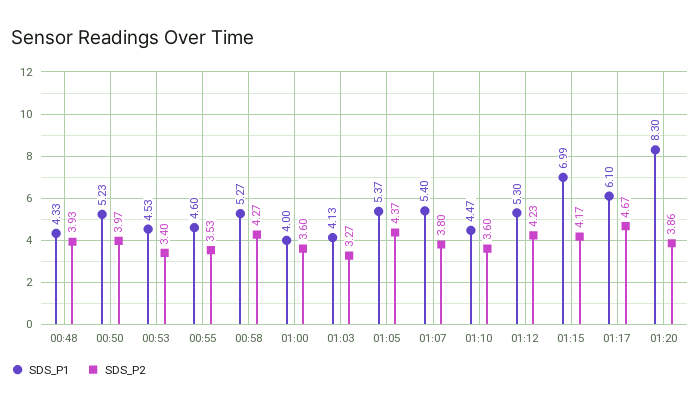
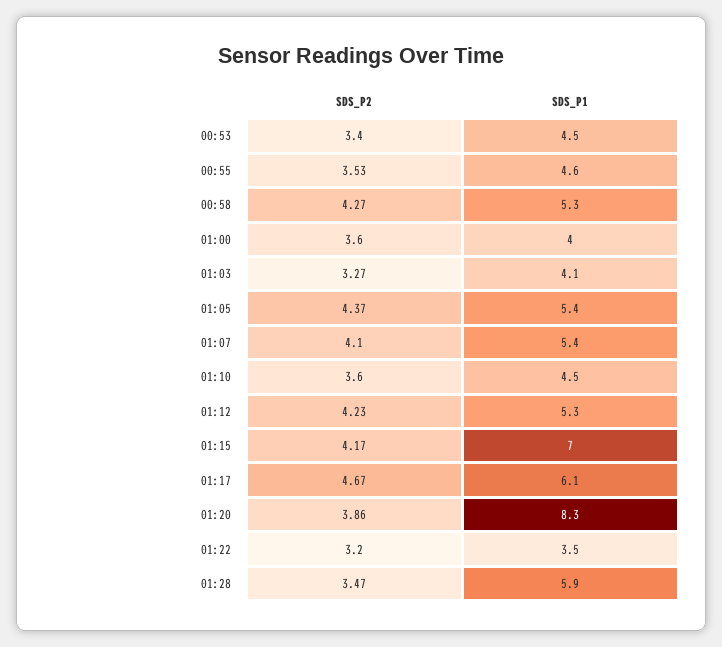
SDS_P1, 00:48: 4.33 -> none
SDS_P2, 00:48: 3.93 -> none
SDS_P1, 00:50: 5.23 -> none
SDS_P2, 00:50: 3.97 -> none
SDS_P2, 01:07: 3.8 -> 4.1
SDS_P2, 01:22: none -> 3.2
SDS_P1, 01:22: none -> 3.5
SDS_P2, 01:28: none -> 3.47
SDS_P1, 01:28: none -> 5.9

